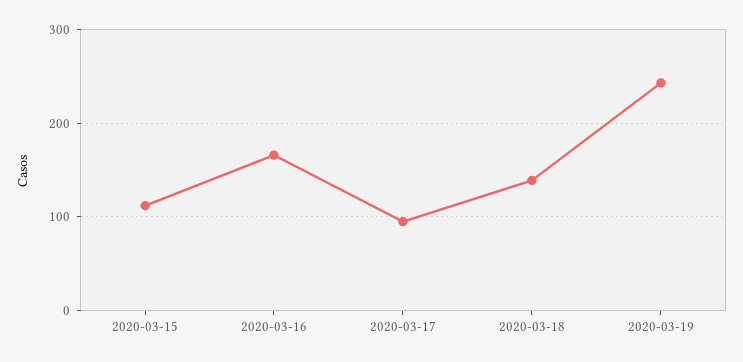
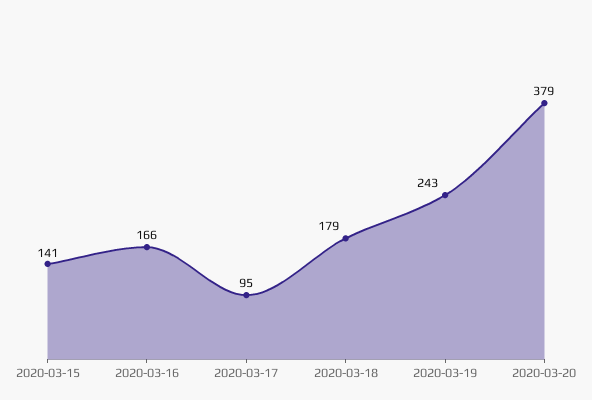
2020-03-15: 110 -> 141
2020-03-18: 140 -> 179
2020-03-20: none -> 379

